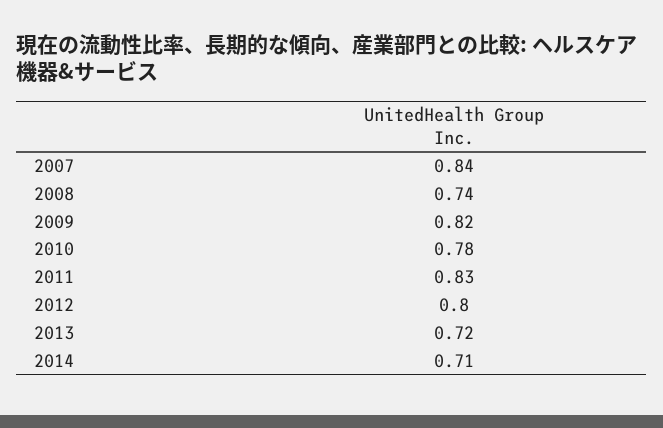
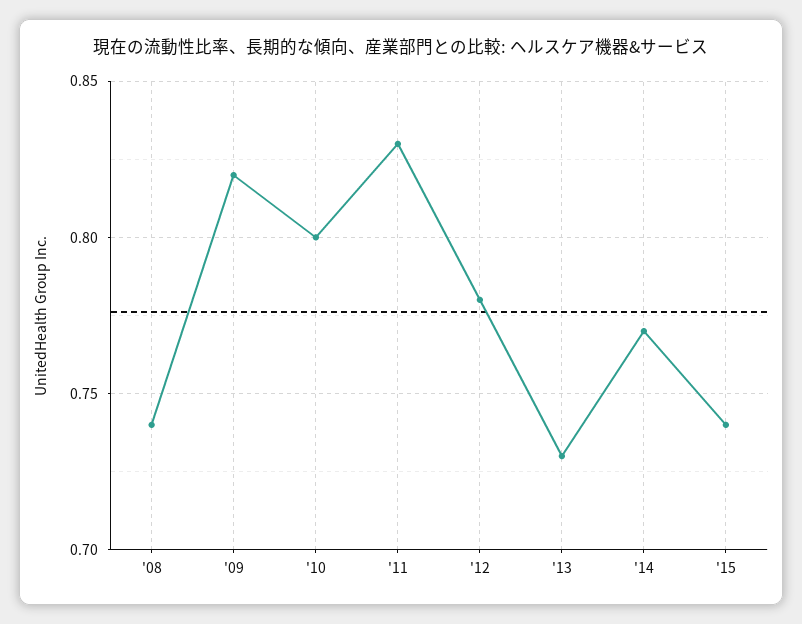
2007: 0.84 -> none
2010: 0.78 -> 0.8
2012: 0.8 -> 0.78
2013: 0.72 -> 0.73
2014: 0.71 -> 0.77
'15: none -> 0.74

